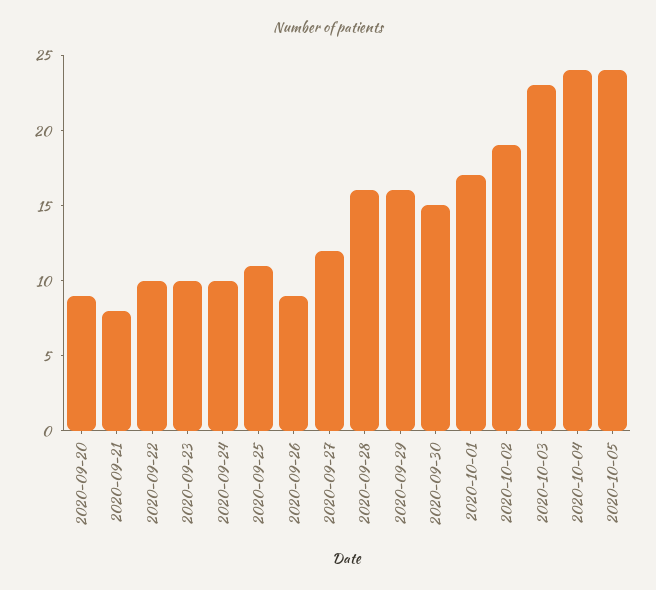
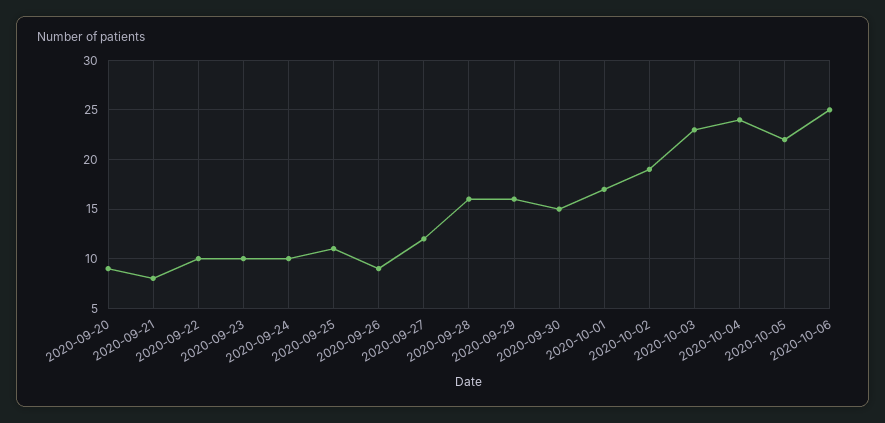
2020-10-05: 24 -> 22
2020-10-06: none -> 25

